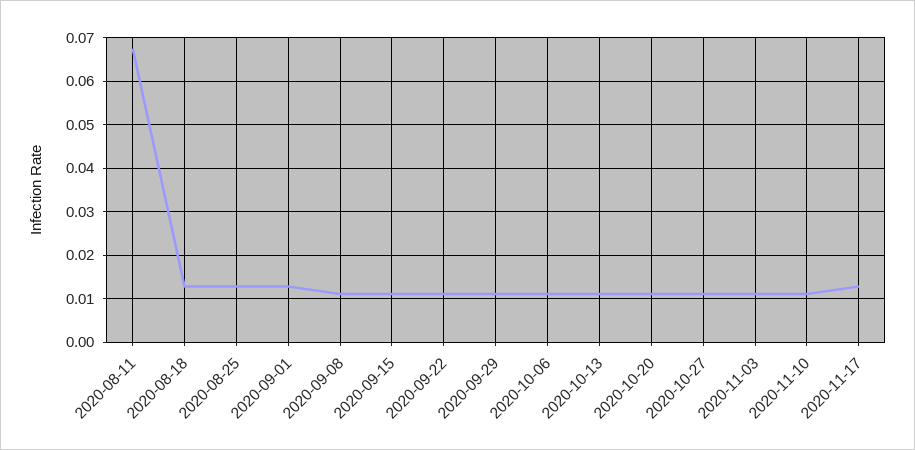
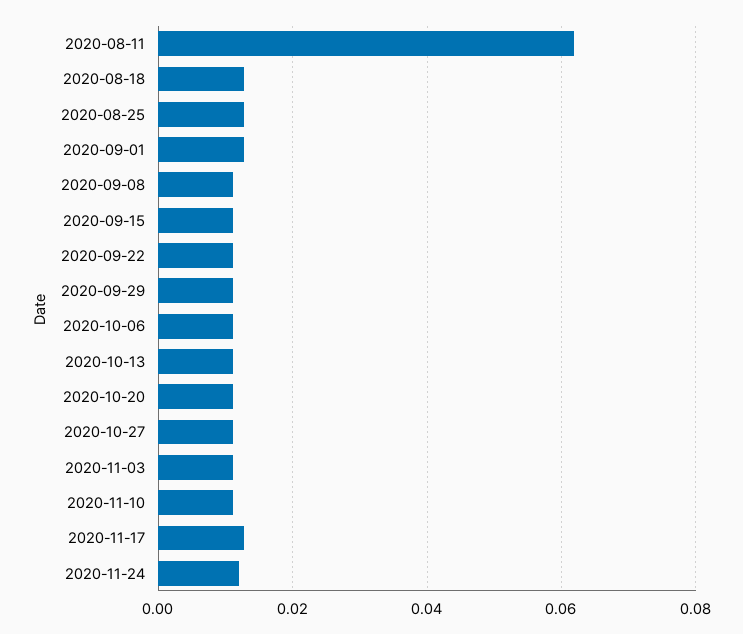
2020-08-11: 0.068 -> 0.062
2020-11-24: none -> 0.012

